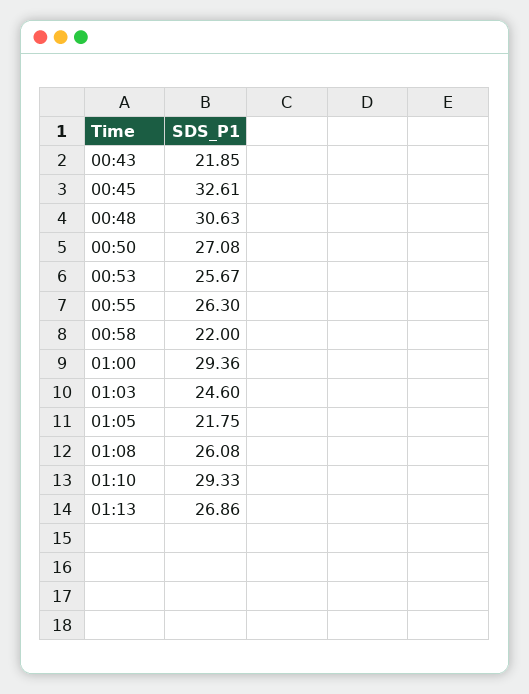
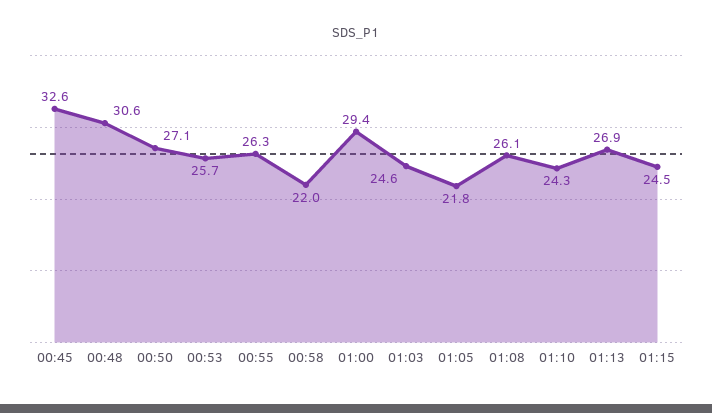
00:43: 21.85 -> none
01:10: 29.33 -> 24.3
01:15: none -> 24.5

